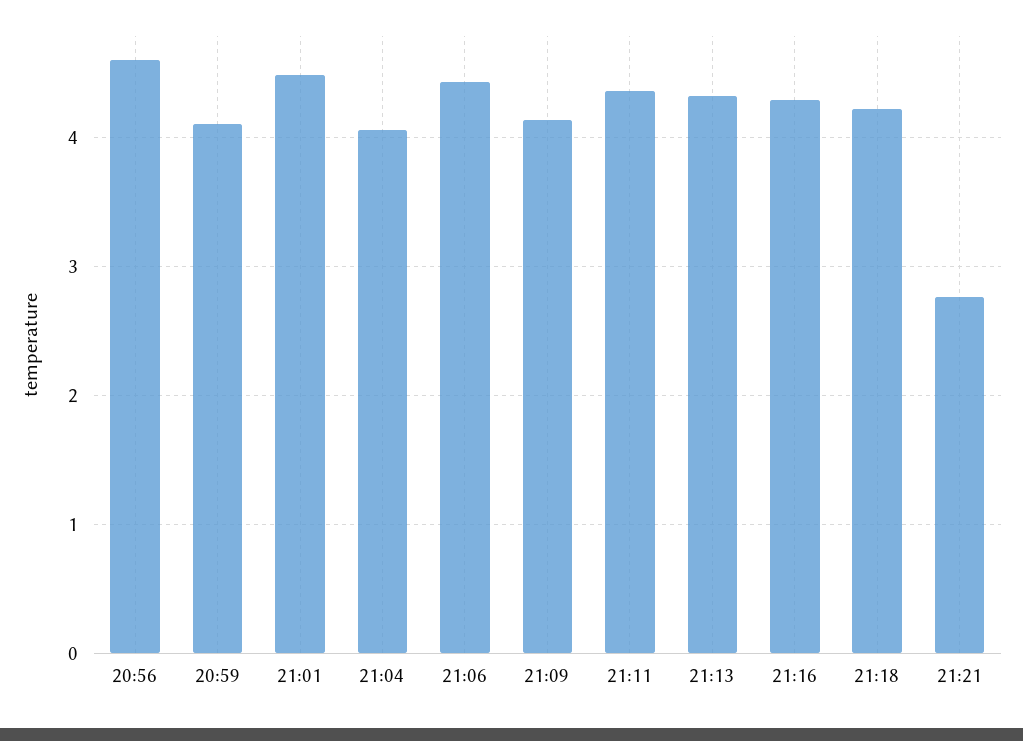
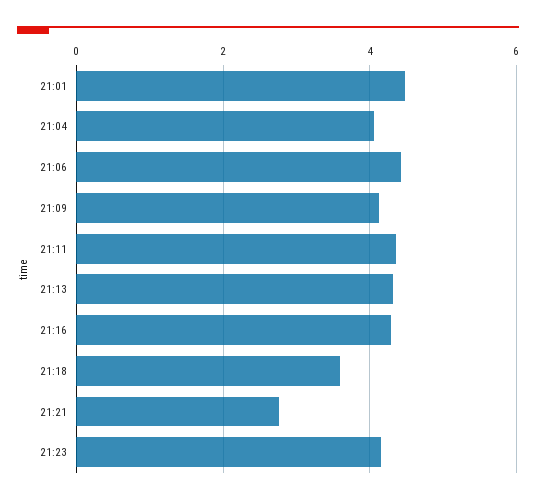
20:56: 4.6 -> none
20:59: 4.1 -> none
21:18: 4.2 -> 3.6
21:23: none -> 4.2

